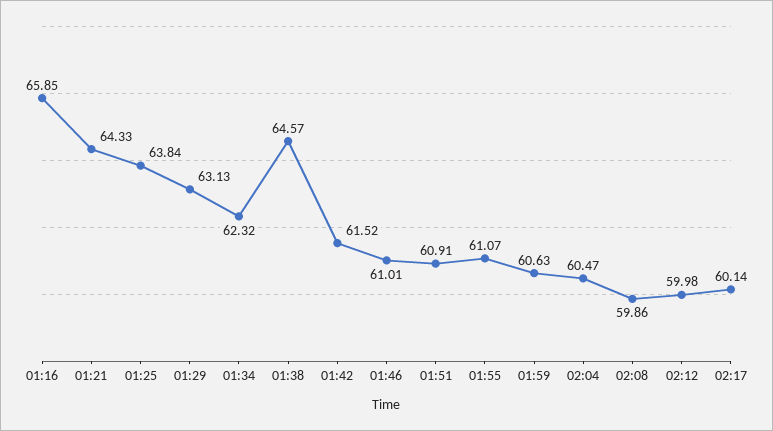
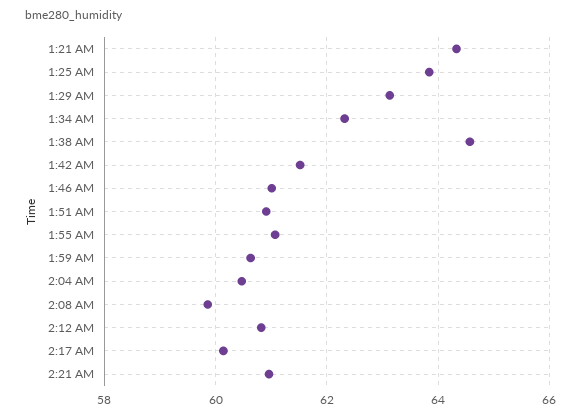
01:16: 65.85 -> none
02:12: 59.98 -> 60.8
2:21 AM: none -> 61

